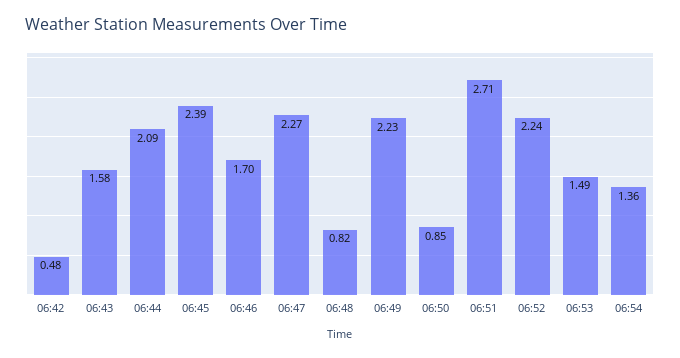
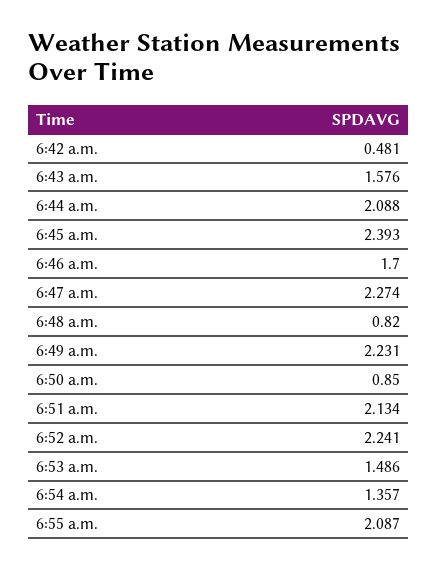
06:51: 2.71 -> 2.134
6:55 a.m.: none -> 2.087

